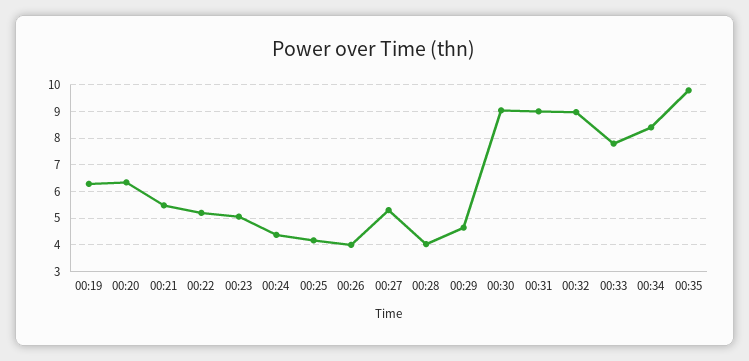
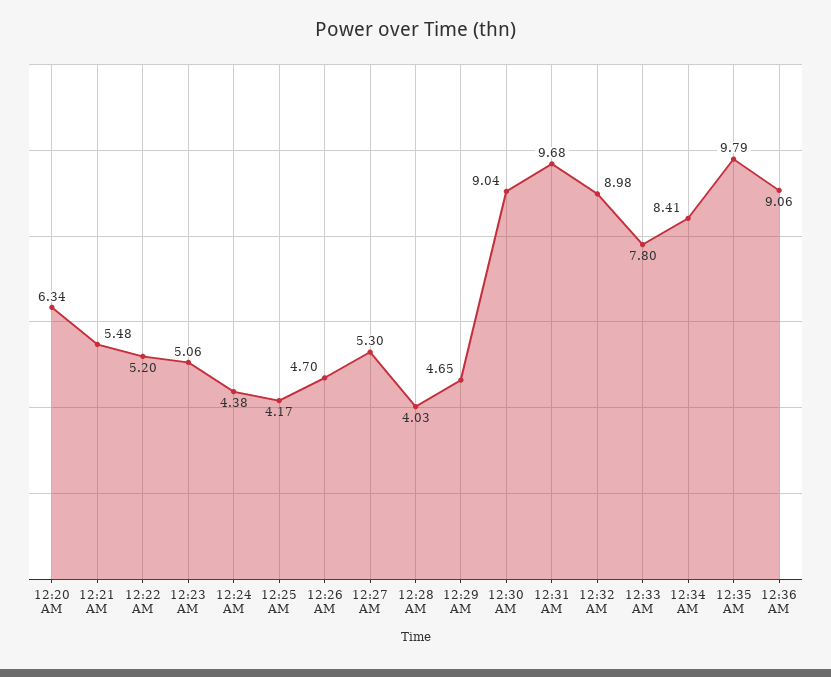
00:19: 6.25 -> none
00:26: 4 -> 4.7
00:31: 9 -> 9.68
12:36 AM: none -> 9.06

